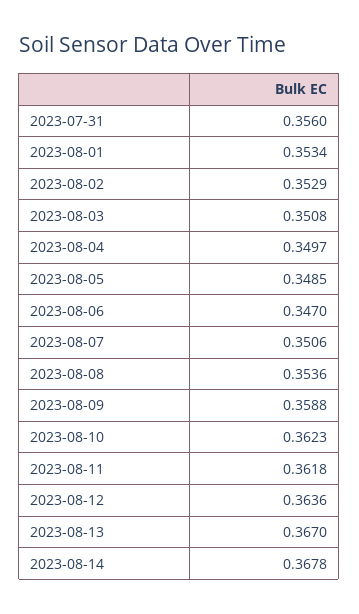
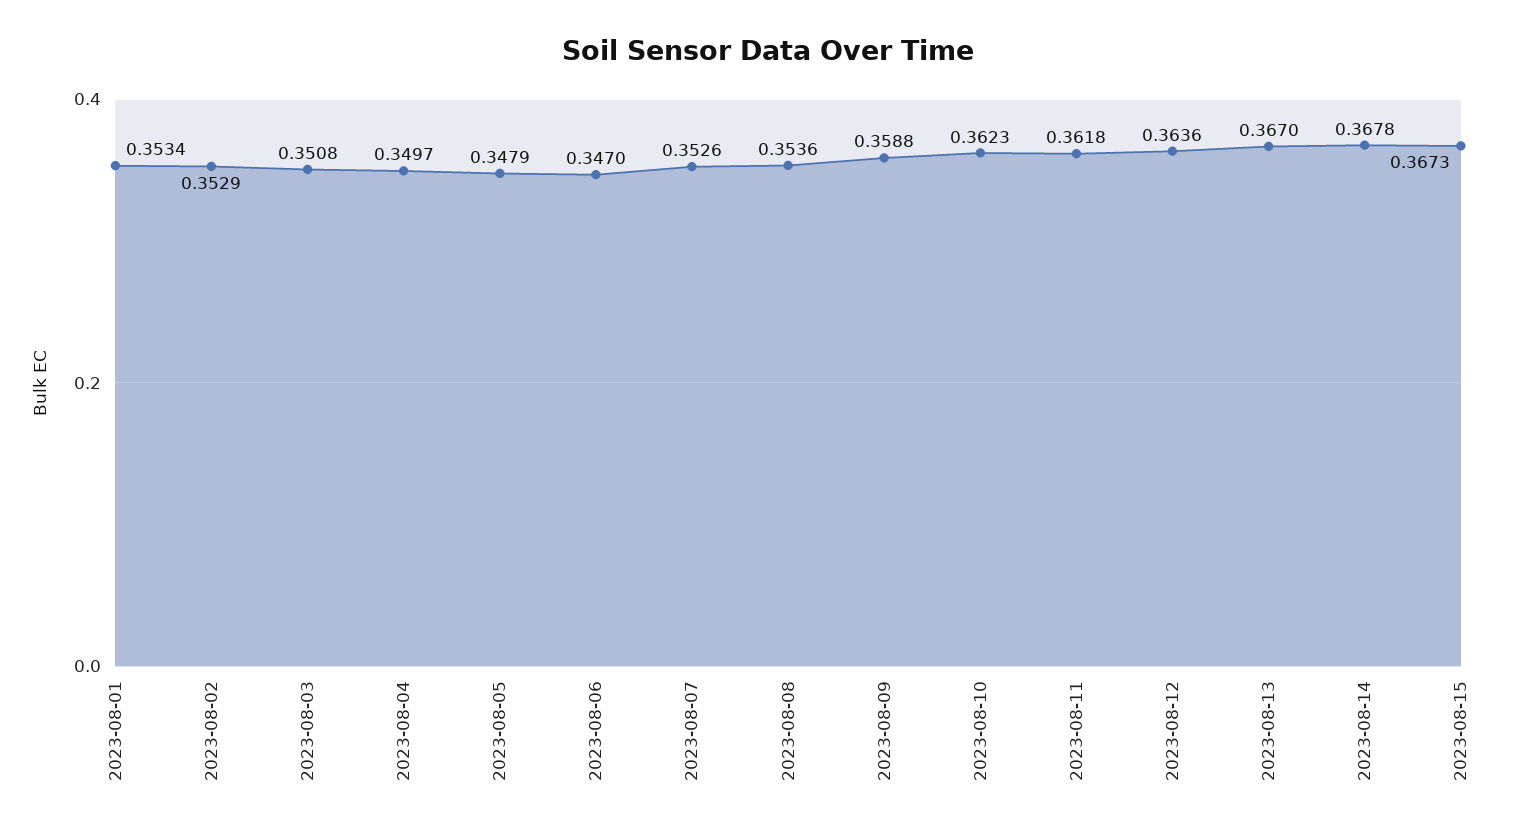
2023-07-31: 0.356 -> none
2023-08-05: 0.3485 -> 0.3479
2023-08-07: 0.3506 -> 0.3526
2023-08-15: none -> 0.3673

